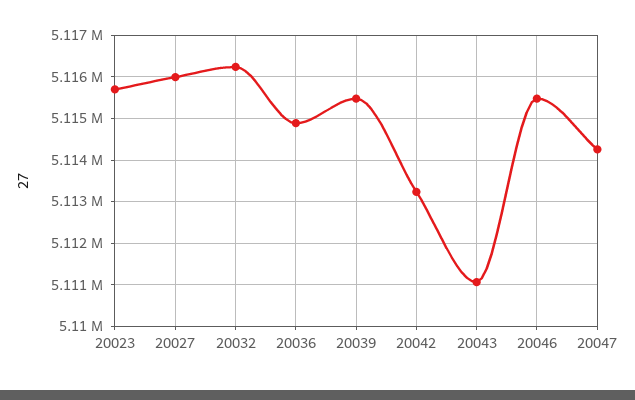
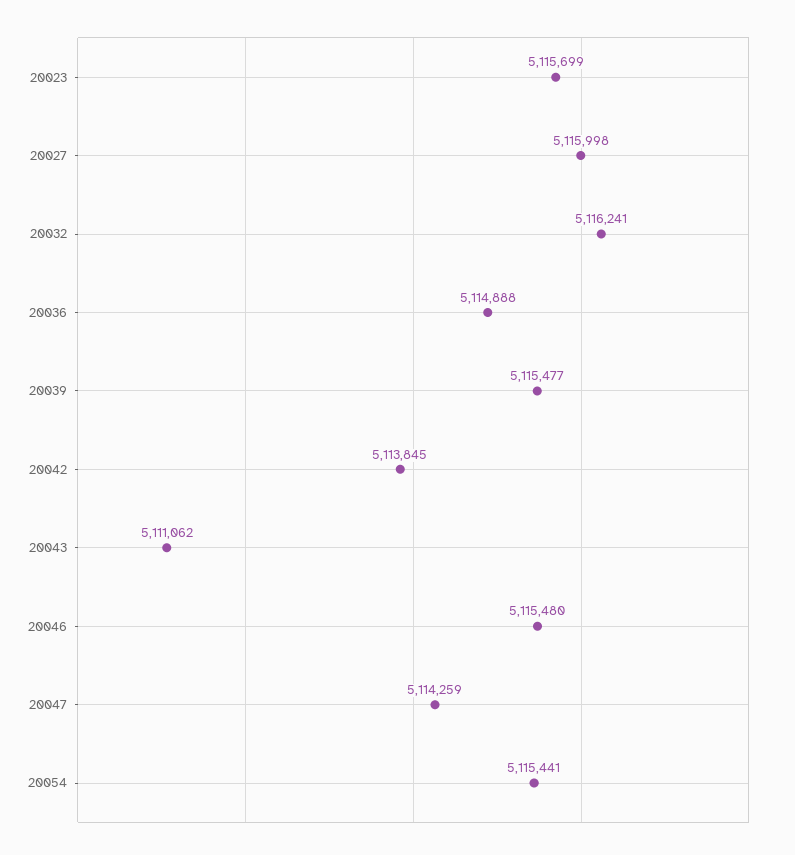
20042: 5113200 -> 5113845
20054: none -> 5115441

